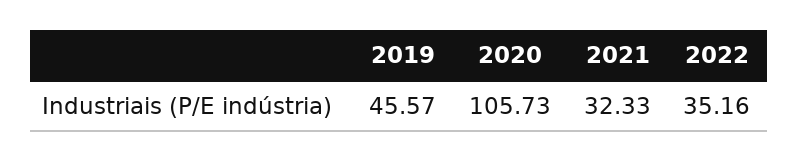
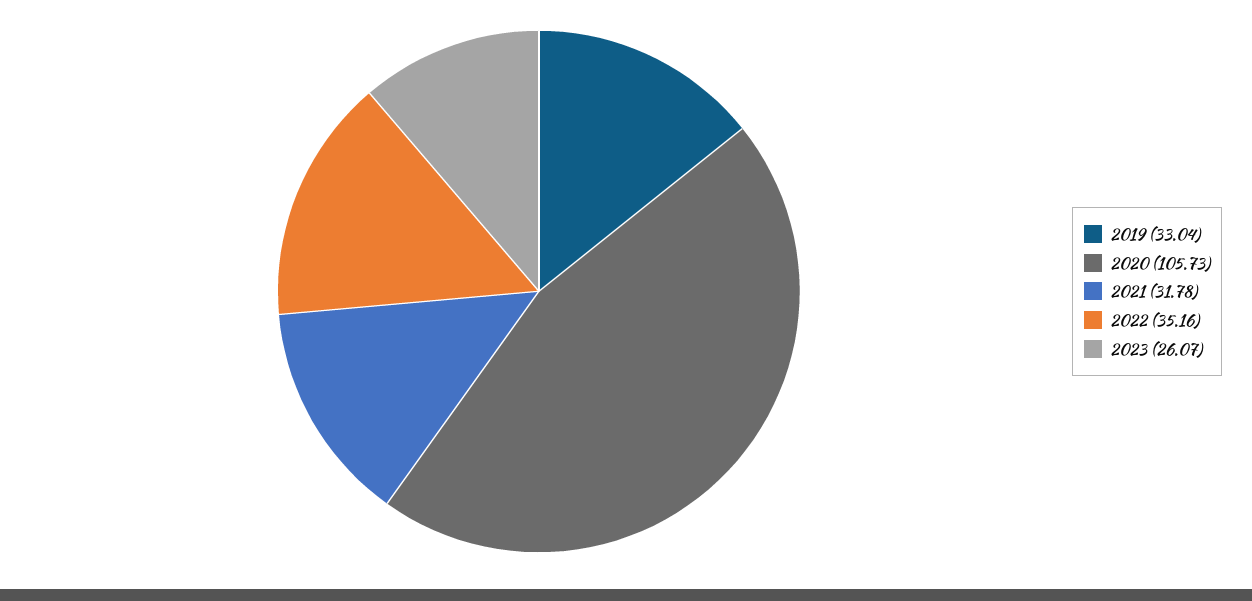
2019: 45.57 -> 33.04
2021: 32.33 -> 31.78
2023: none -> 26.07

